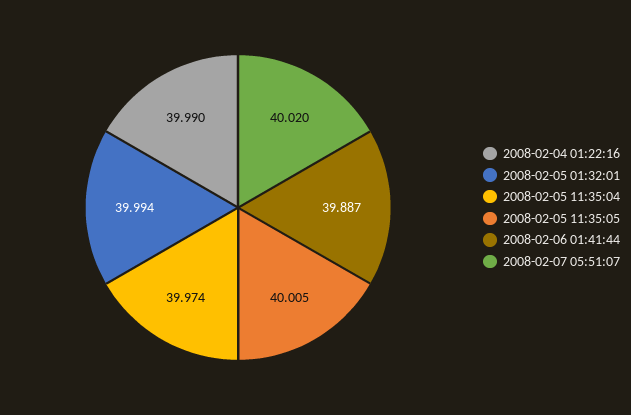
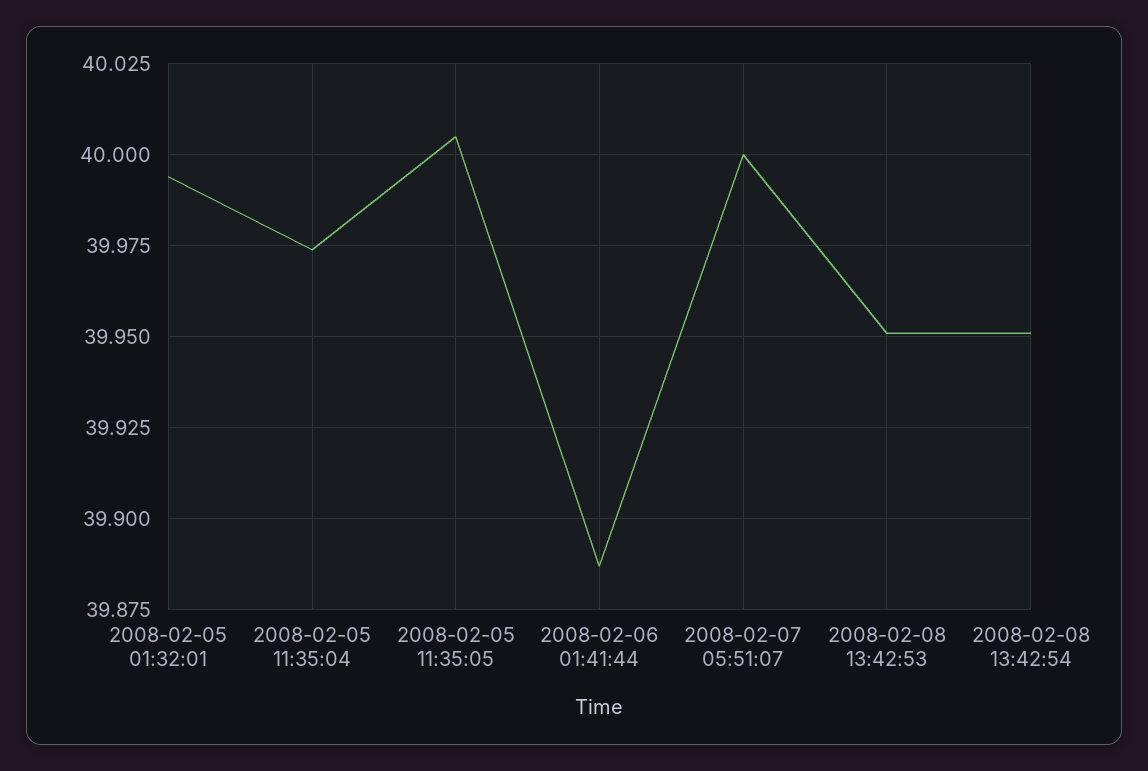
2008-02-04 01:22:16: 39.99 -> none
2008-02-07 05:51:07: 40.02 -> 40
2008-02-08 13:42:53: none -> 39.95
2008-02-08 13:42:54: none -> 39.95

